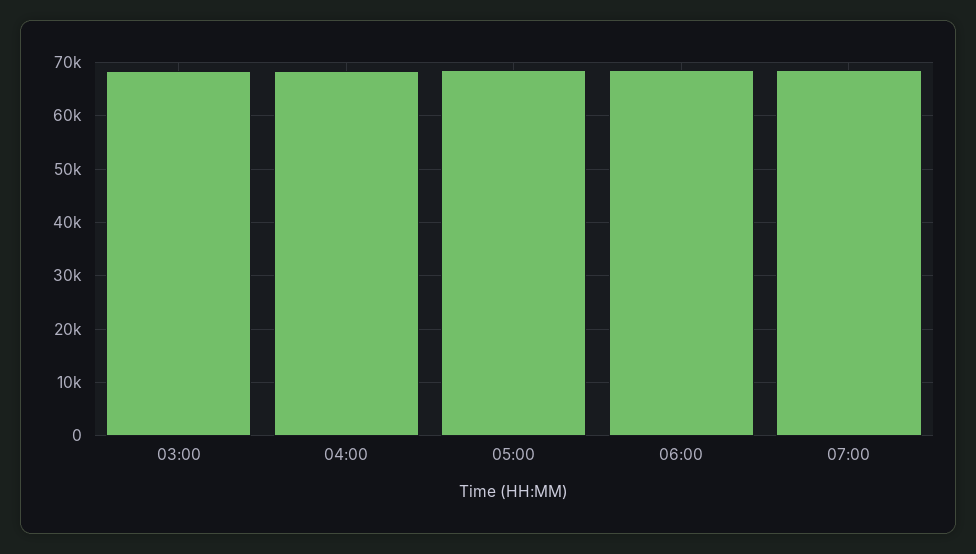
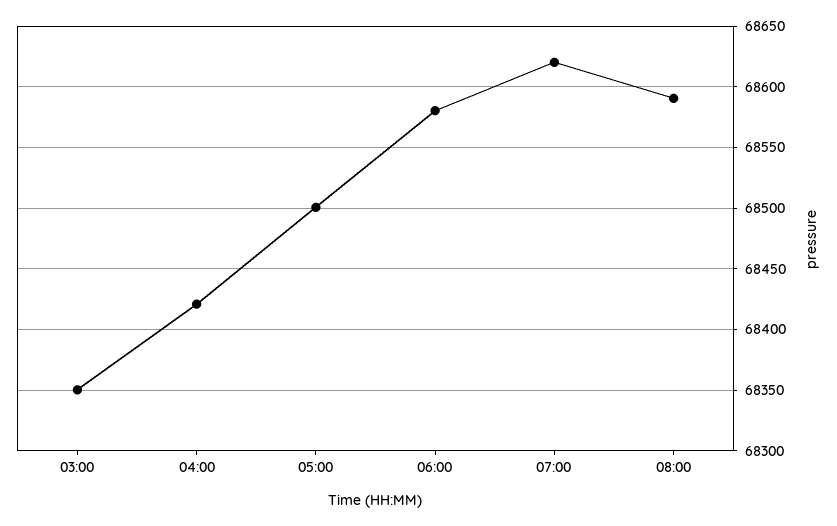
08:00: none -> 68590

